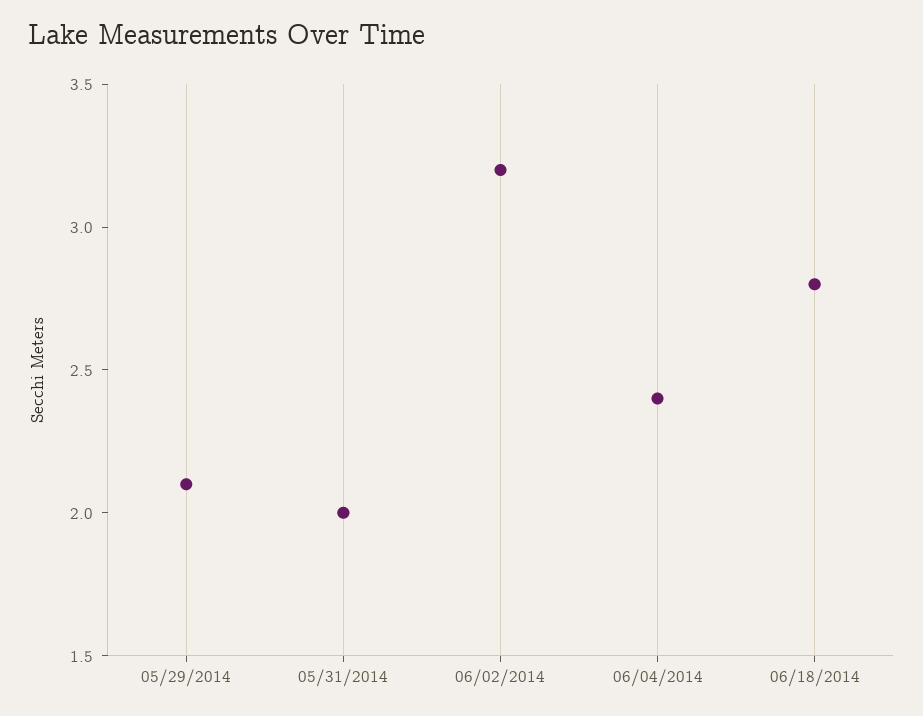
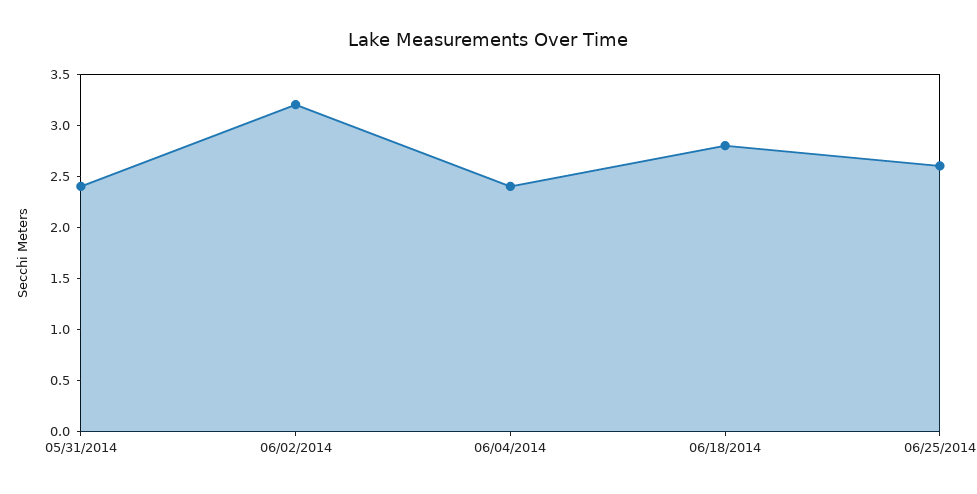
05/29/2014: 2.1 -> none
05/31/2014: 2 -> 2.4
06/25/2014: none -> 2.6

